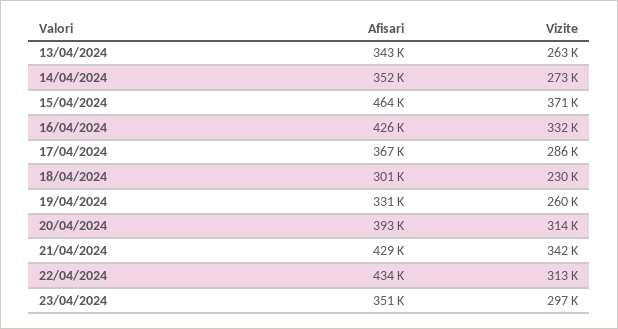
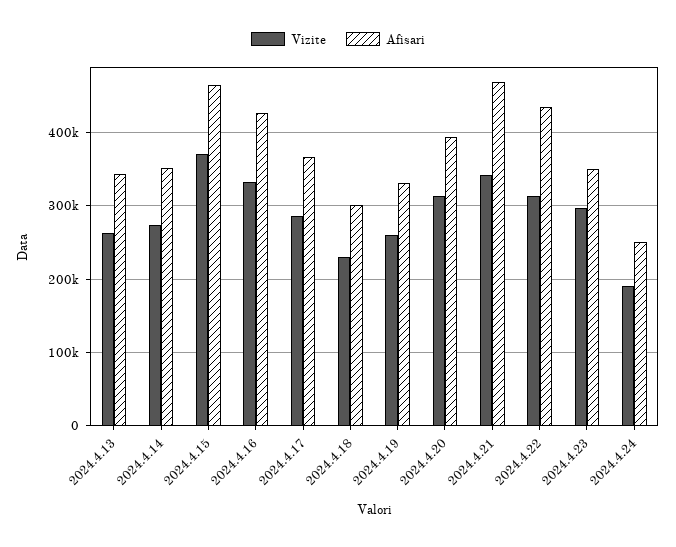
Afisari, 21/04/2024: 429000 -> 470000
Vizite, 2024.4.24: none -> 190000
Afisari, 2024.4.24: none -> 250000

